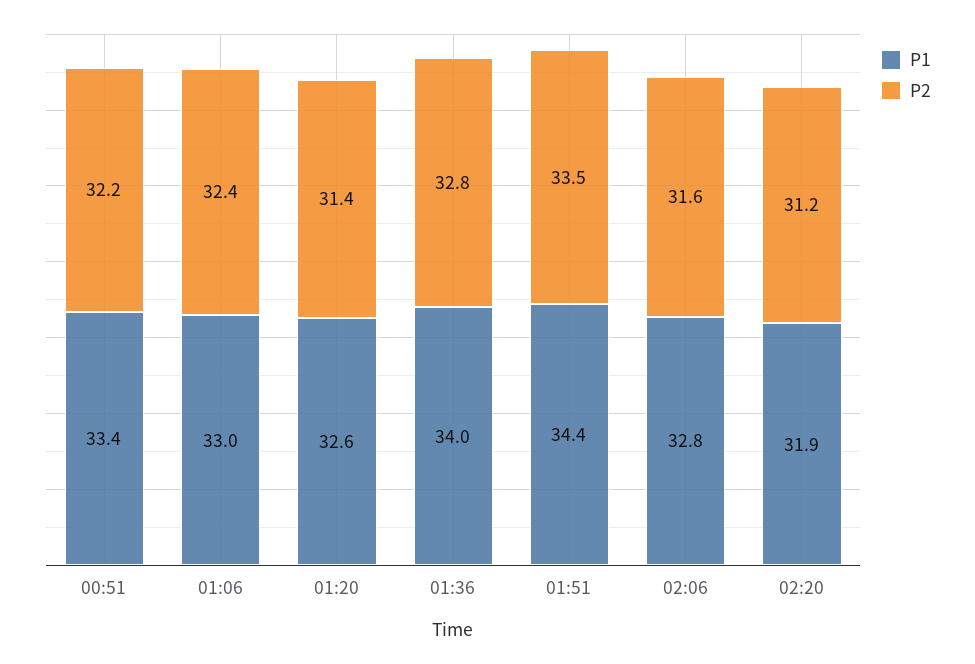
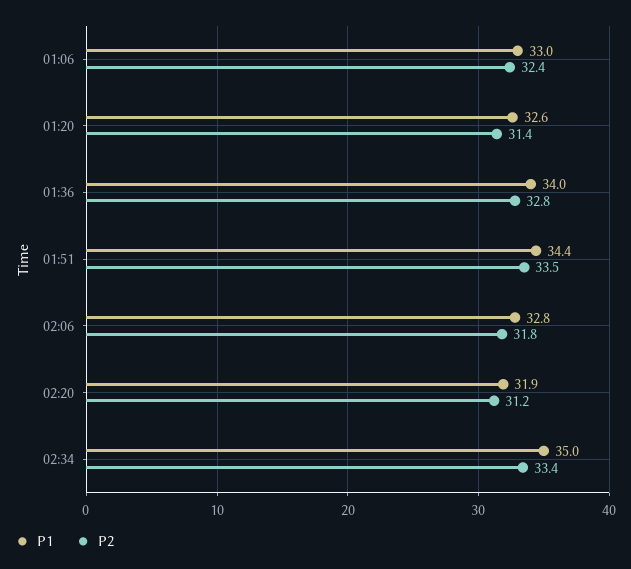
P1, 00:51: 33.4 -> none
P2, 00:51: 32.2 -> none
P2, 02:06: 31.6 -> 31.8
P1, 02:34: none -> 35
P2, 02:34: none -> 33.4

